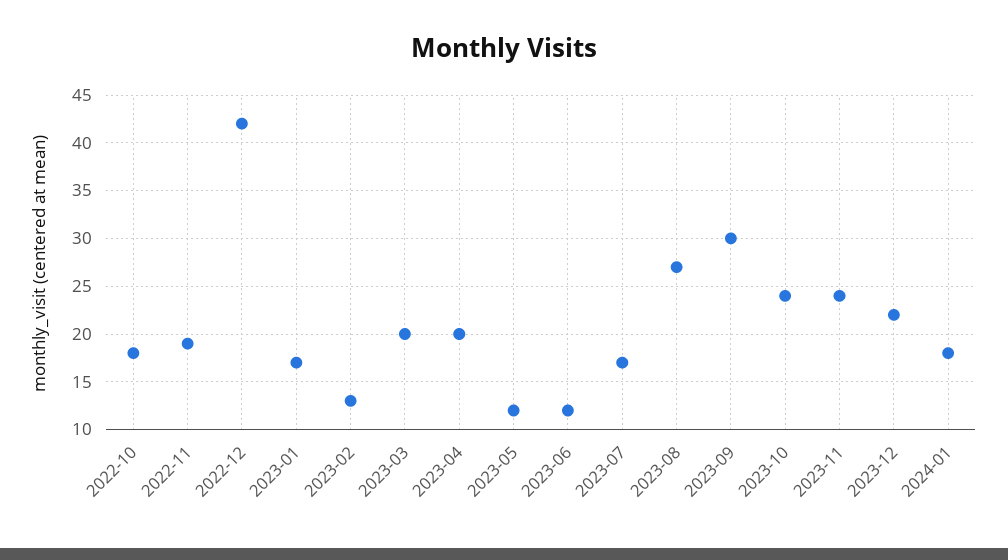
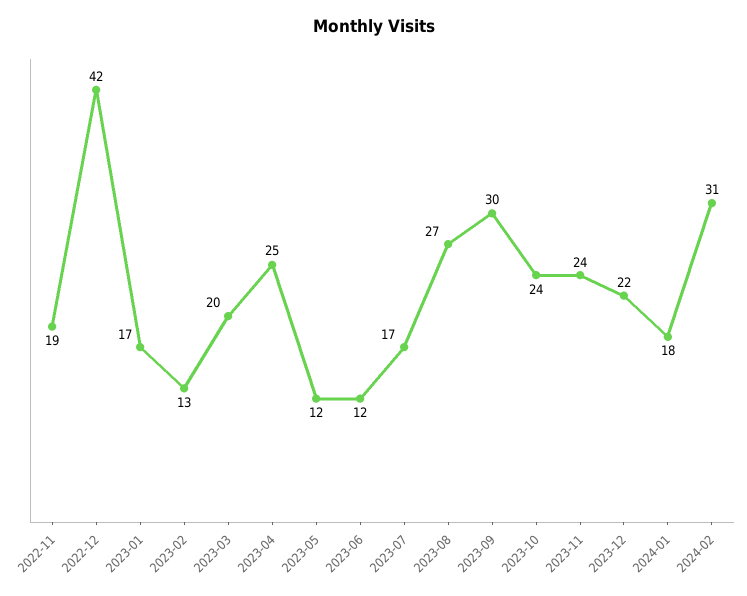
2022-10: 18 -> none
2023-04: 20 -> 25
2024-02: none -> 31

